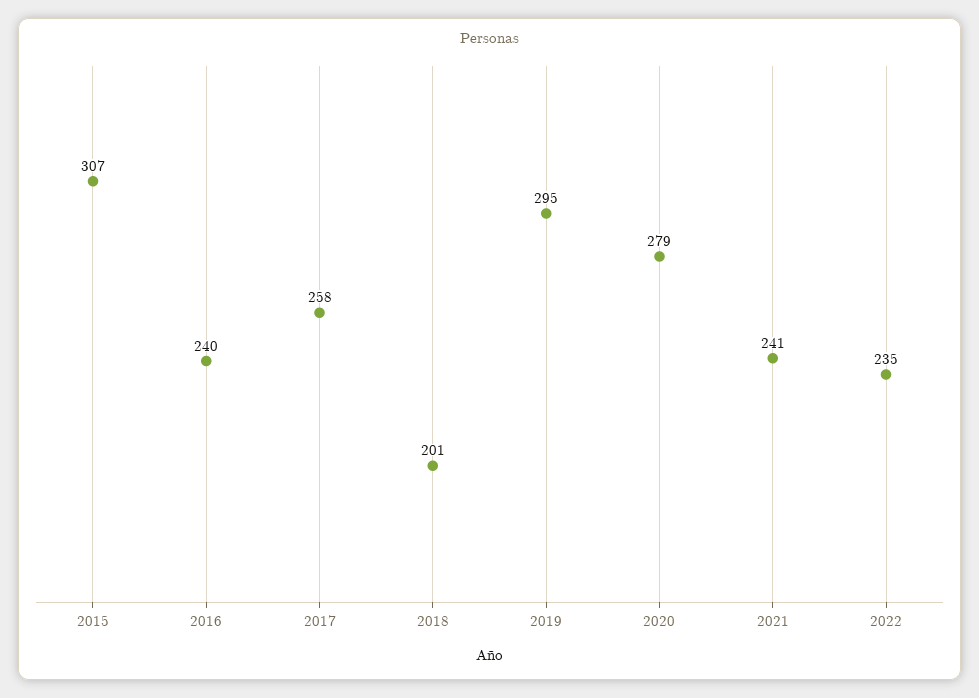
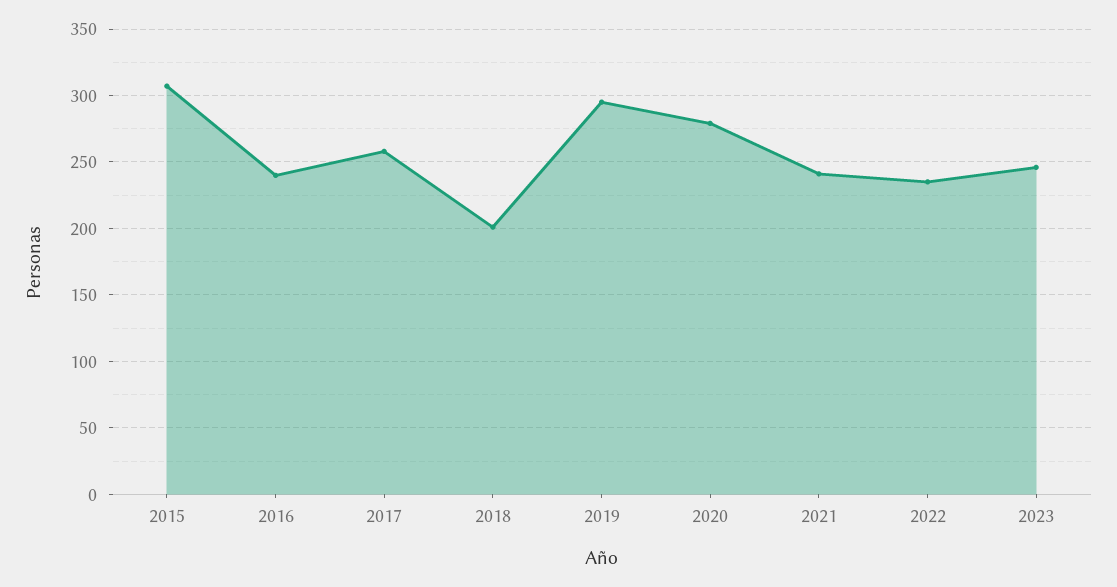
2023: none -> 245

